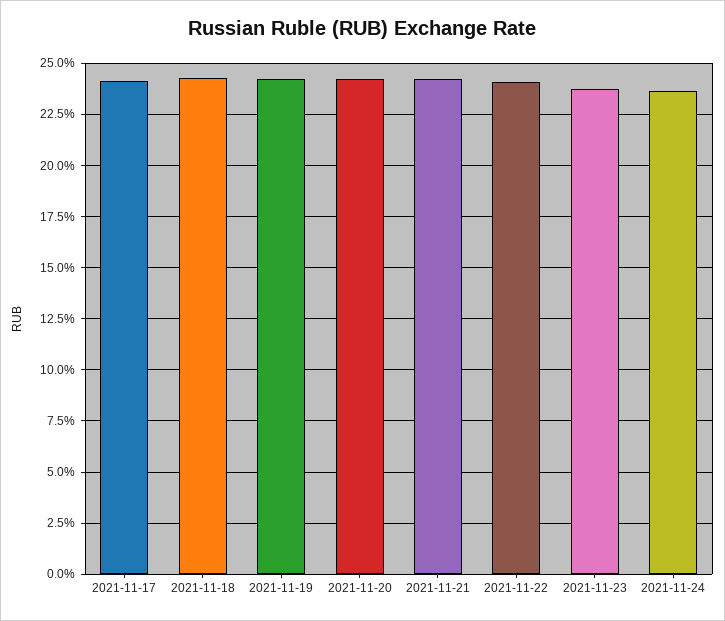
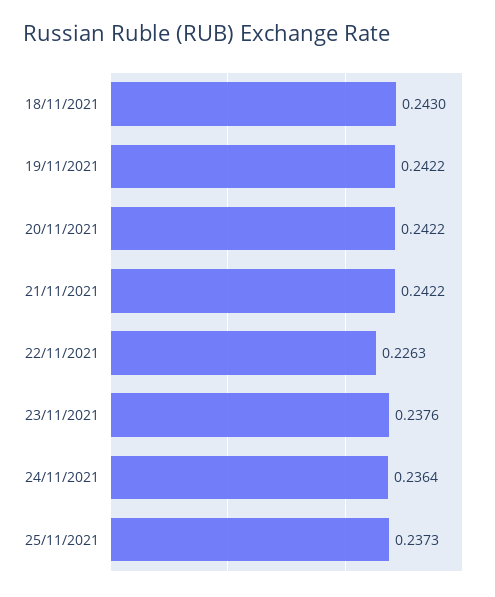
2021-11-17: 0.24 -> none
2021-11-22: 0.24 -> 0.2263
25/11/2021: none -> 0.2373

